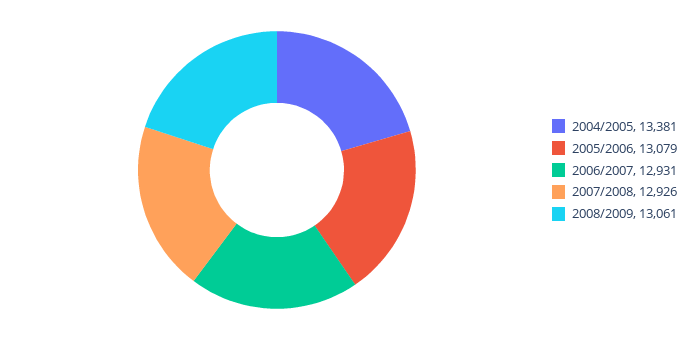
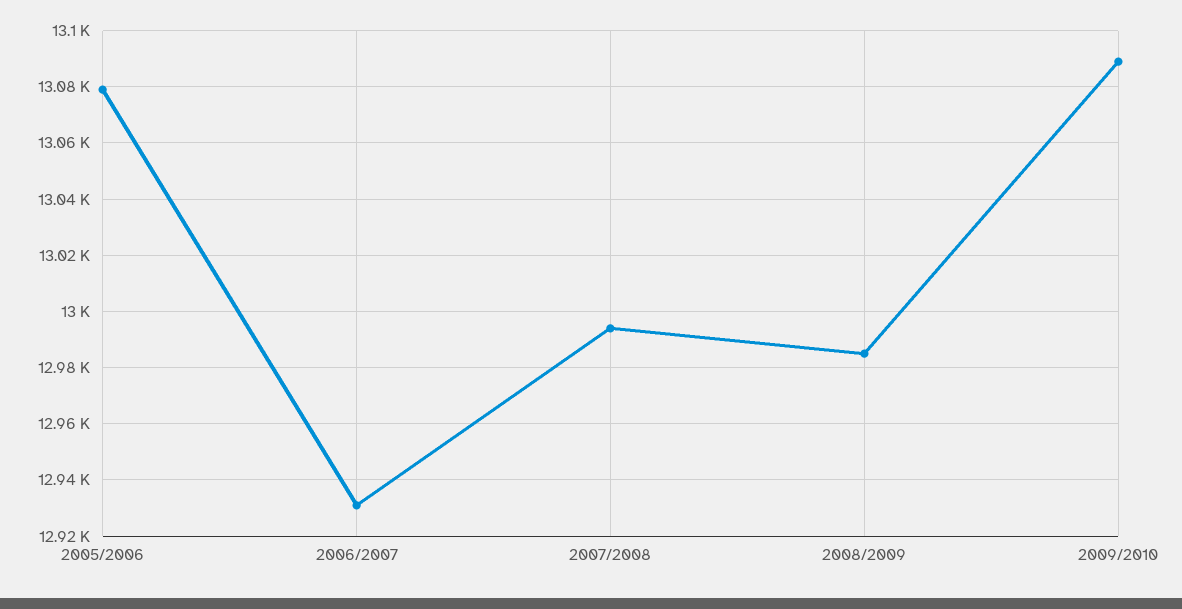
2004/2005: 13381 -> none
2007/2008: 12926 -> 12995
2008/2009: 13061 -> 12985
2009/2010: none -> 13090

